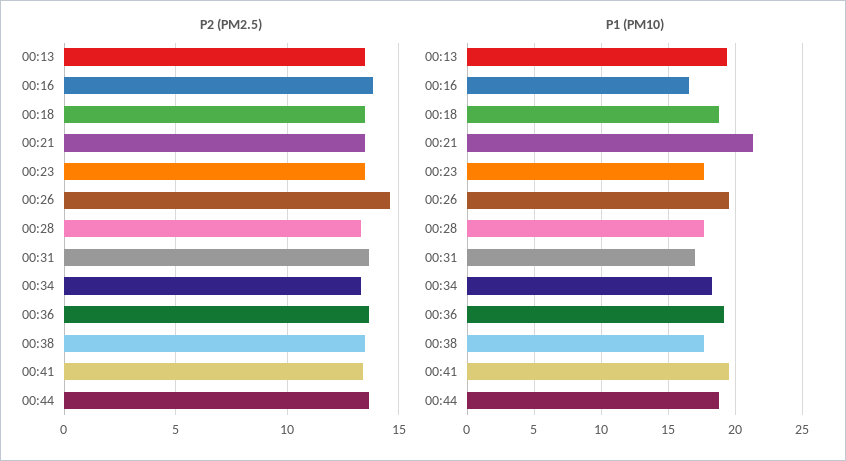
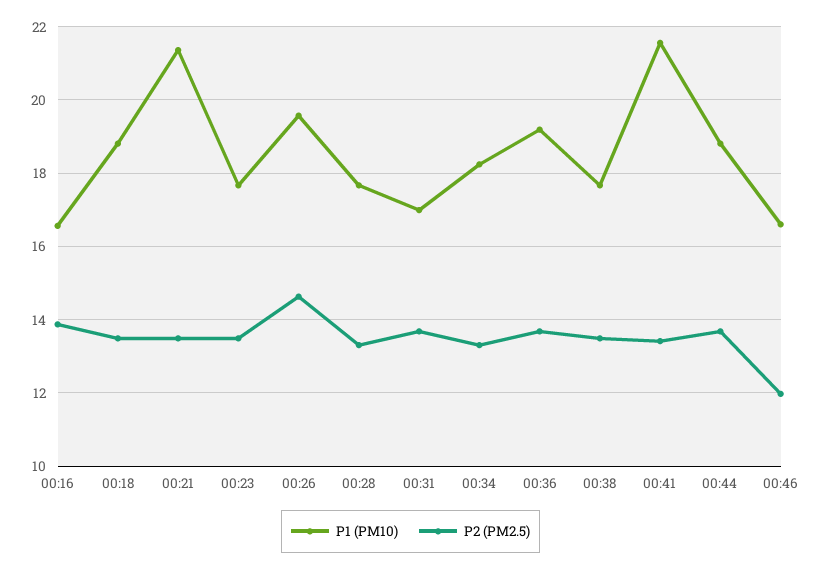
P2 (PM2.5), 00:13: 13.5 -> none
P1 (PM10), 00:13: 19.5 -> none
P1 (PM10), 00:41: 19.5 -> 21.6
P1 (PM10), 00:46: none -> 16.6
P2 (PM2.5), 00:46: none -> 12

